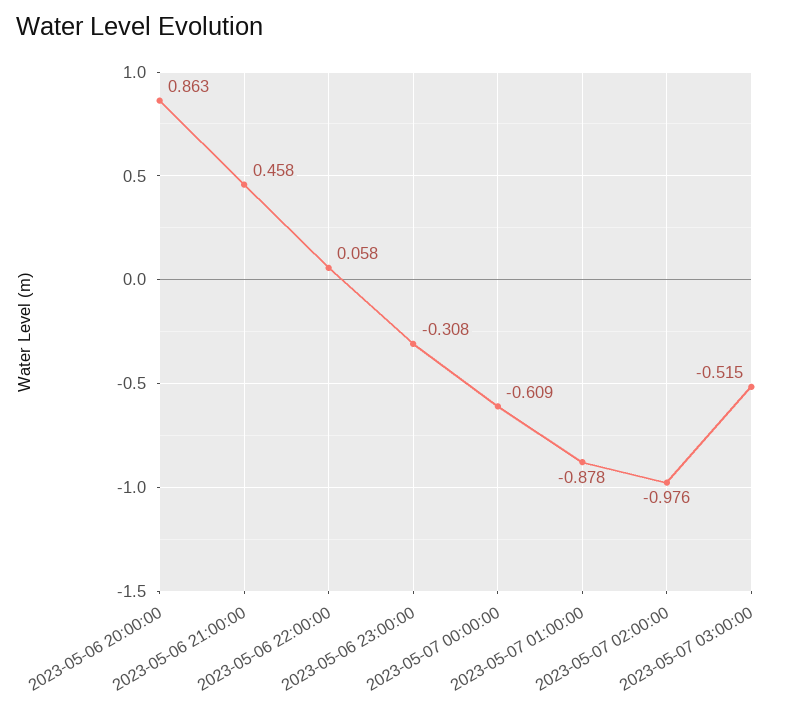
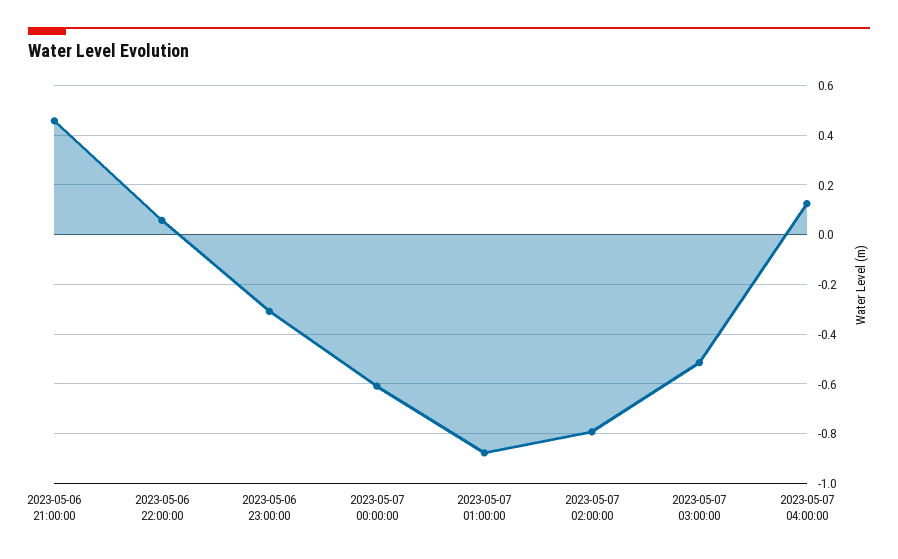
2023-05-06 20:00:00: 0.863 -> none
2023-05-07 02:00:00: -0.976 -> -0.8
2023-05-07 04:00:00: none -> 0.125

